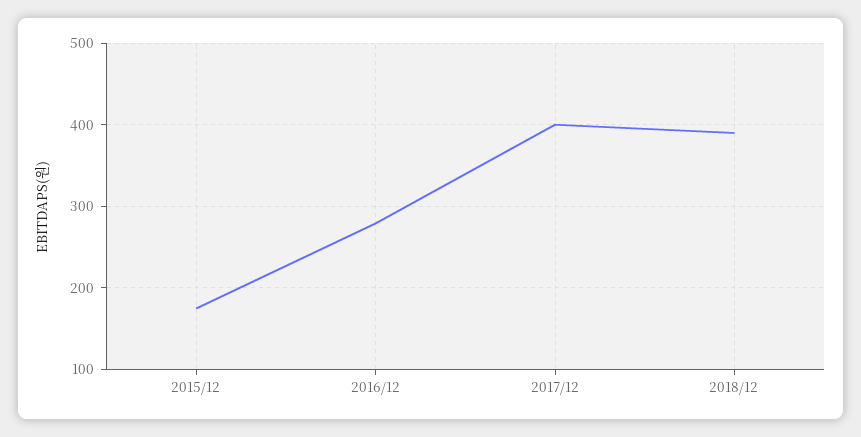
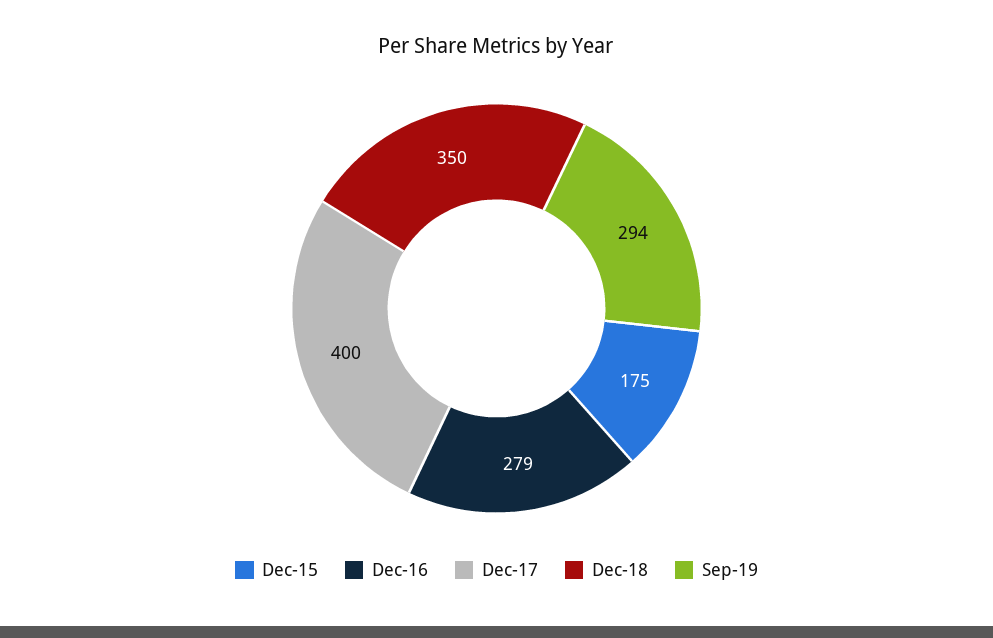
2018/12: 390 -> 350
Sep-19: none -> 294

